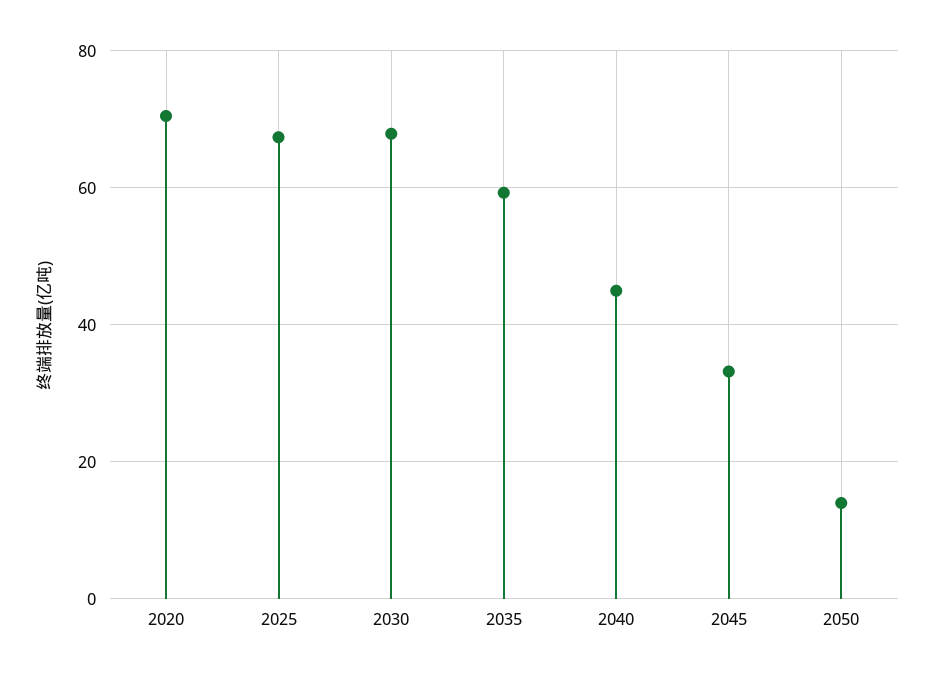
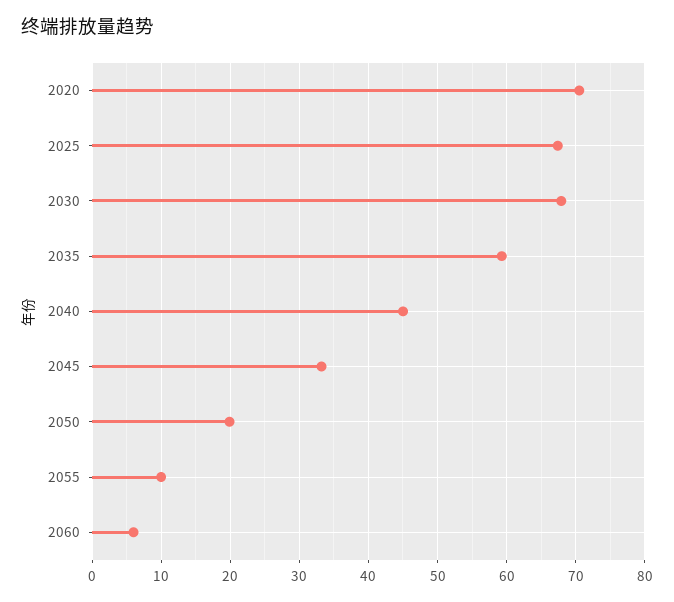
2050: 14 -> 20
2055: none -> 10
2060: none -> 6

